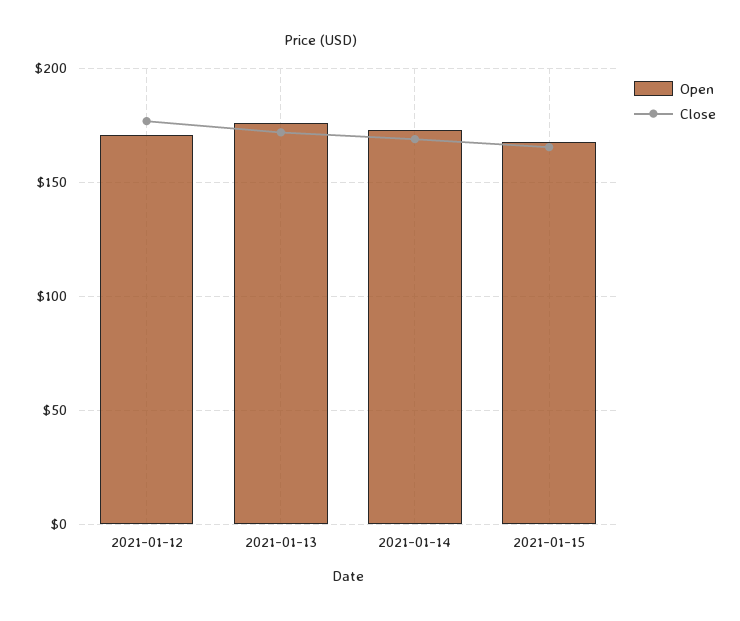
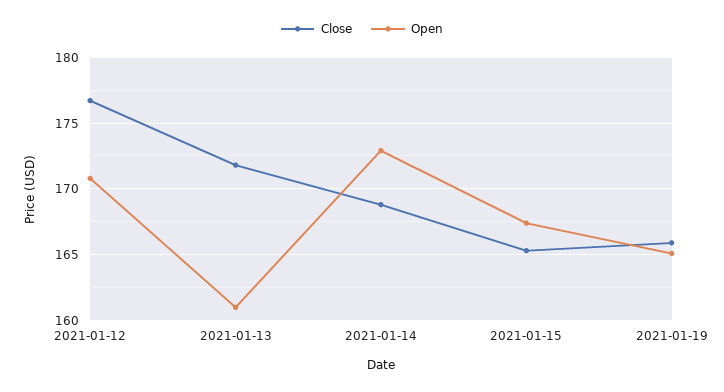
Open, 2021-01-13: 175 -> 161
Close, 2021-01-19: none -> 166
Open, 2021-01-19: none -> 165

